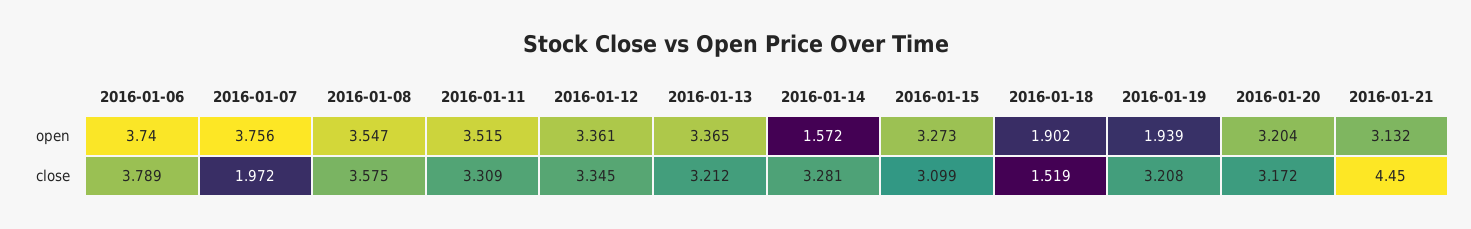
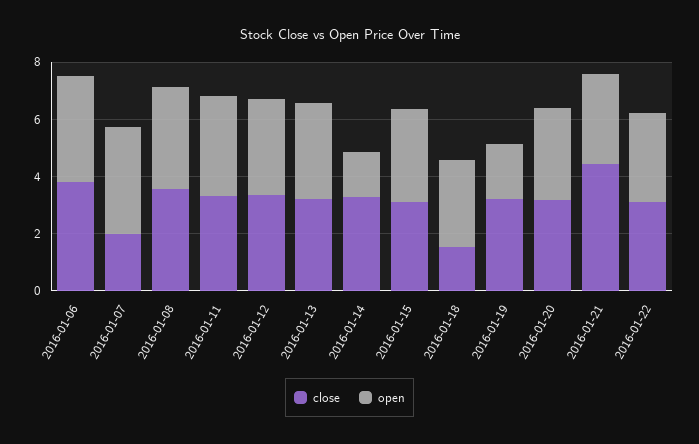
open, 2016-01-18: 1.902 -> 3
close, 2016-01-22: none -> 3
open, 2016-01-22: none -> 3

